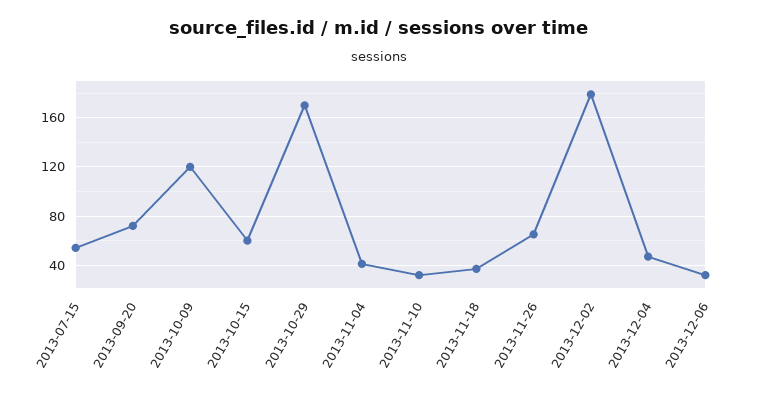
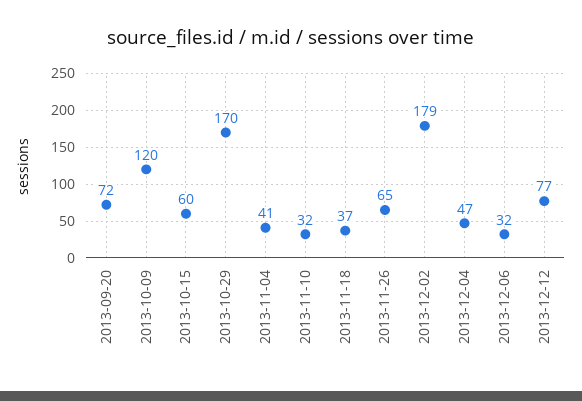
2013-07-15: 55 -> none
2013-12-12: none -> 77

